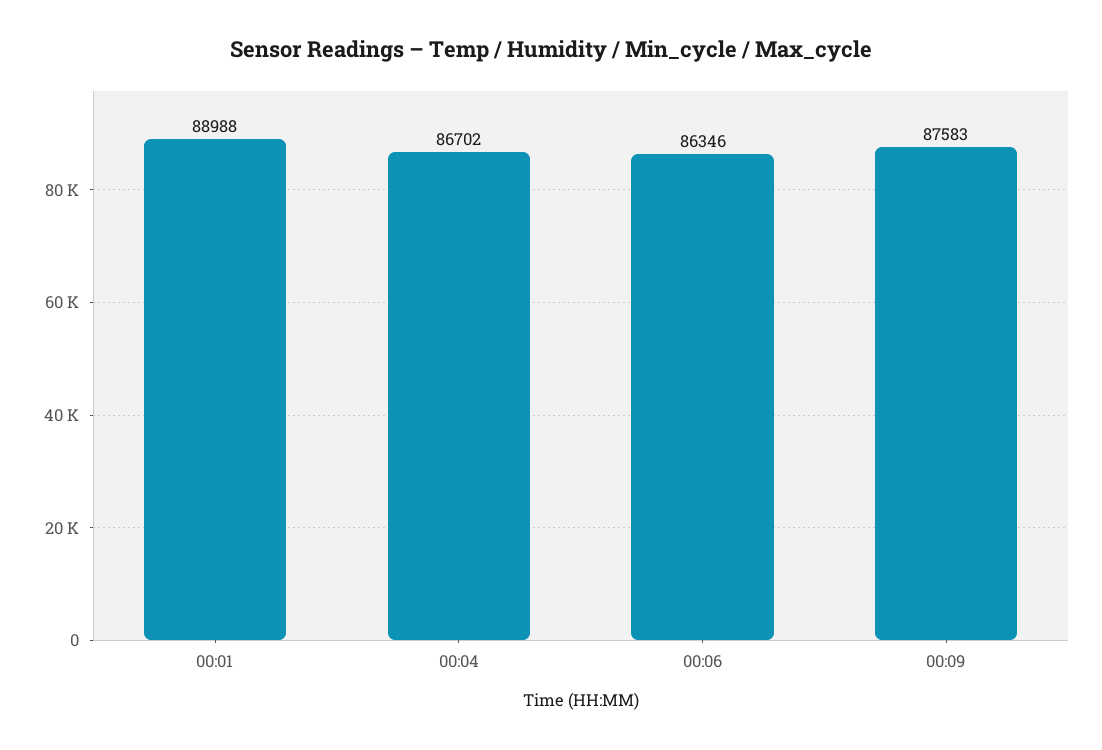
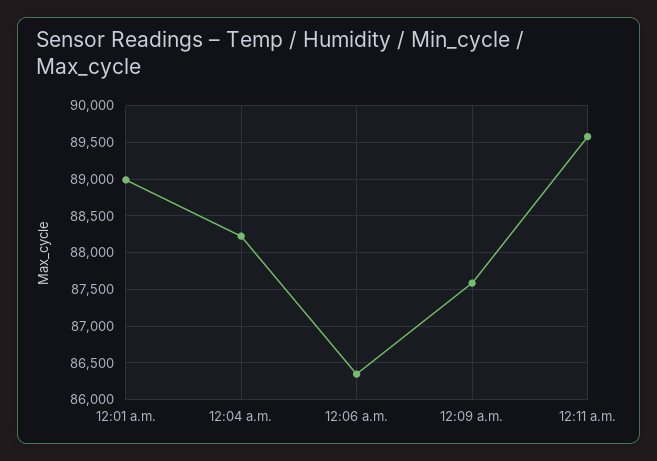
00:04: 86702 -> 88200
12:11 a.m.: none -> 89600

